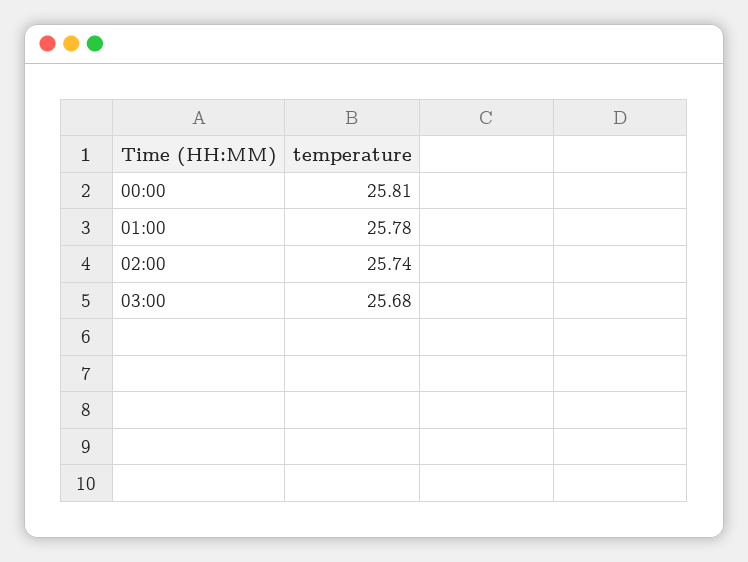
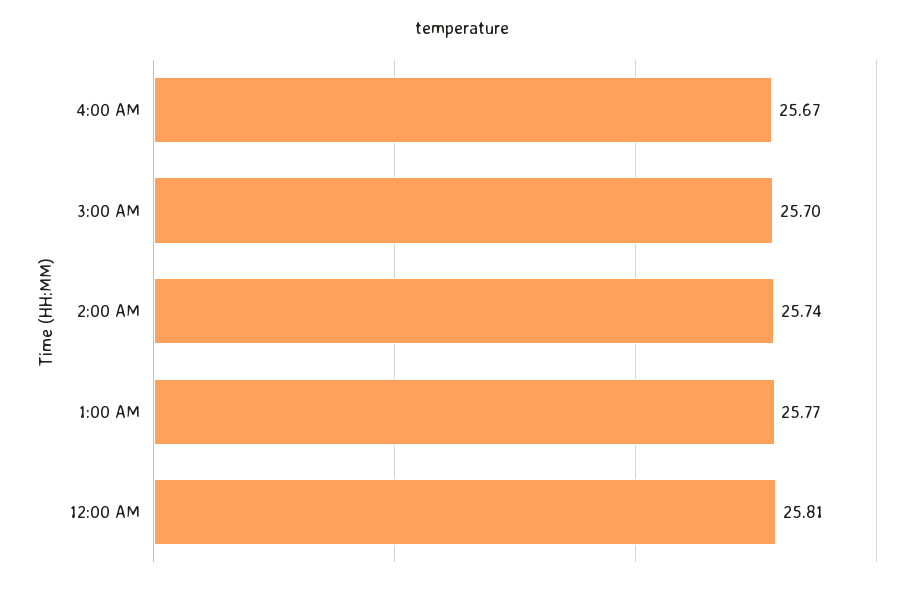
01:00: 25.78 -> 25.77
03:00: 25.68 -> 25.7
4:00 AM: none -> 25.67

